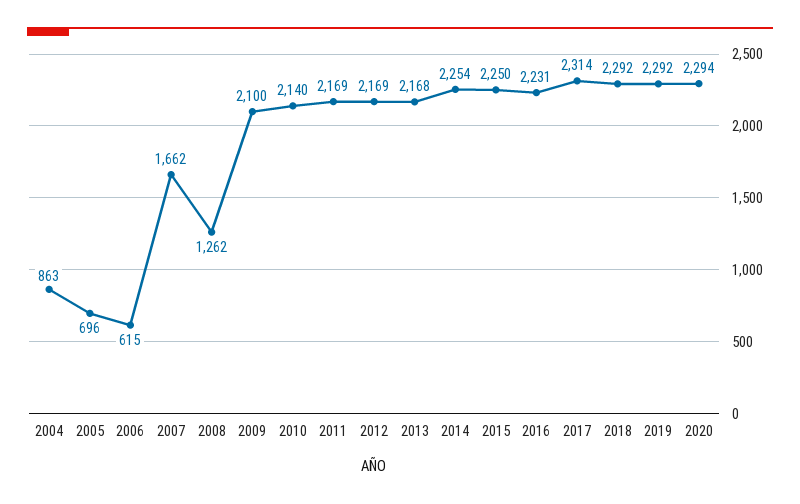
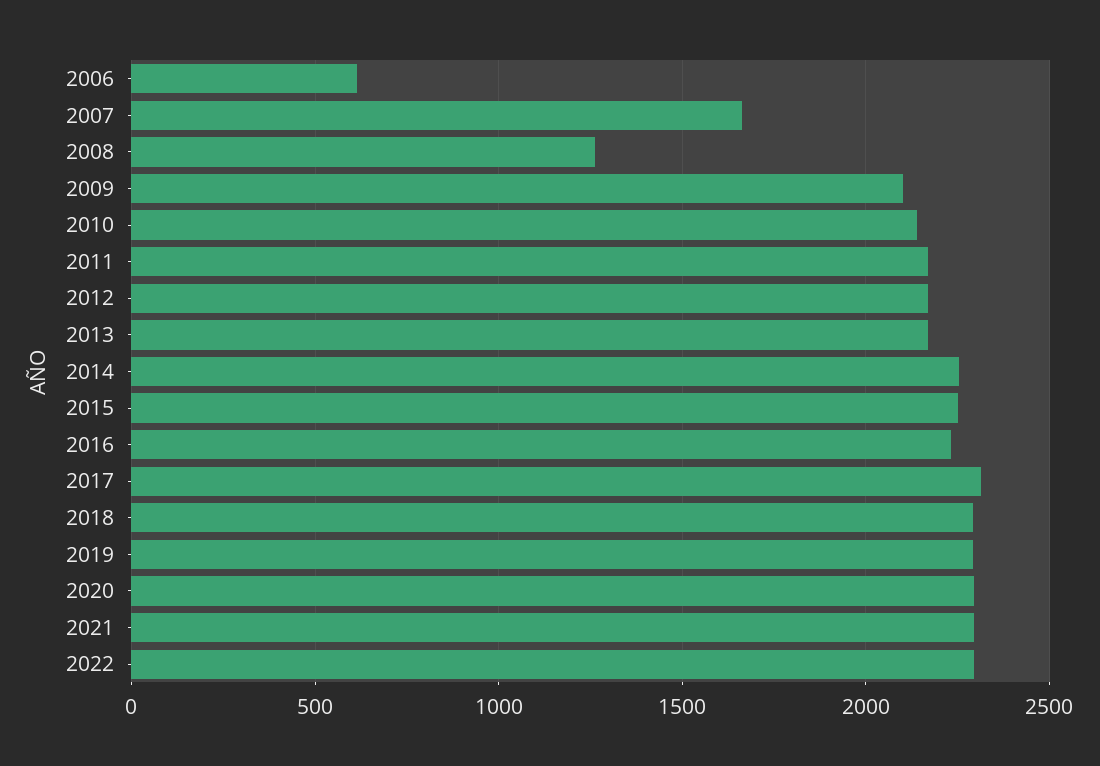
2004: 863 -> none
2005: 696 -> none
2021: none -> 2300
2022: none -> 2300

